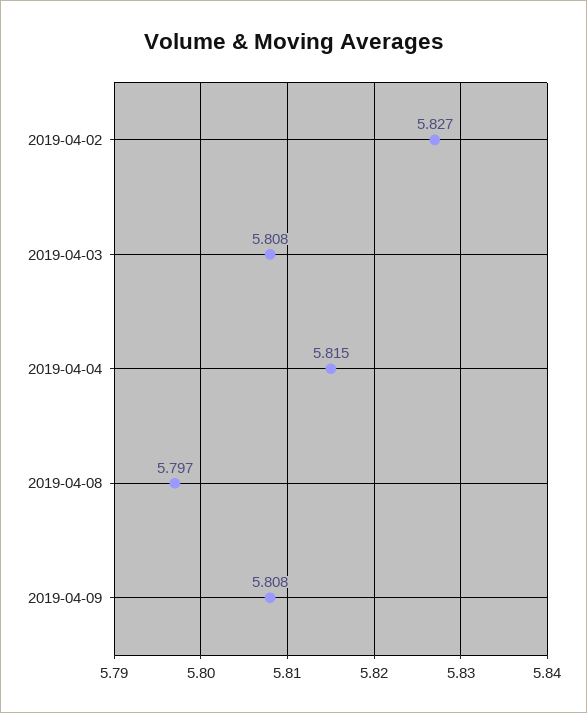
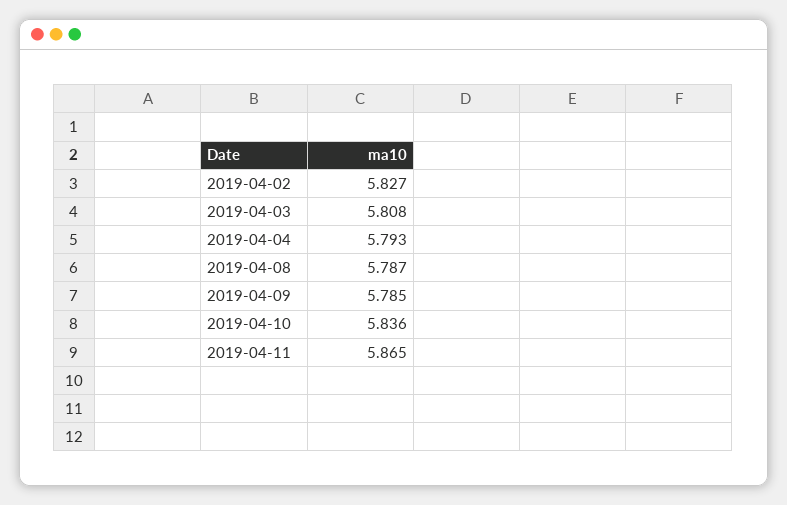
2019-04-04: 5.815 -> 5.793
2019-04-08: 5.797 -> 5.787
2019-04-09: 5.808 -> 5.785
2019-04-10: none -> 5.836
2019-04-11: none -> 5.865

